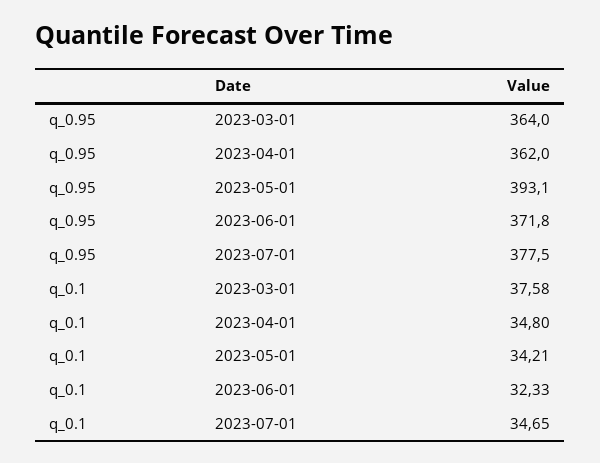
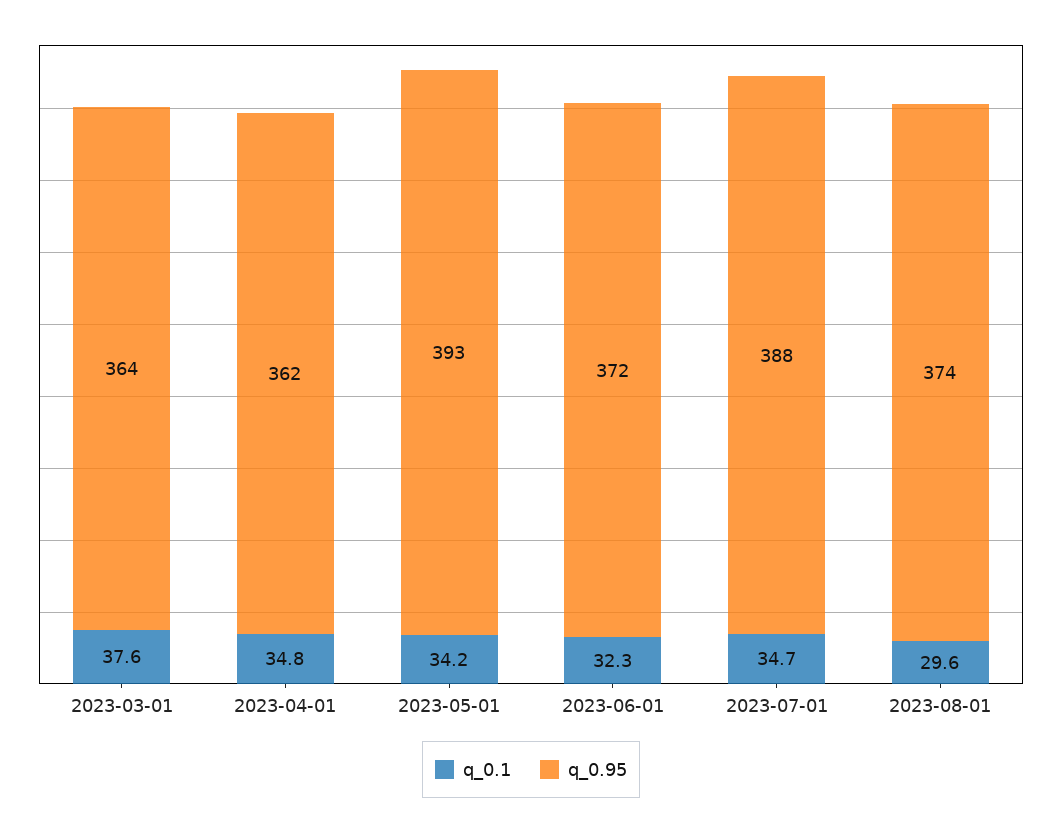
q_0.95, 2023-07-01: 377.5 -> 388
q_0.1, 2023-08-01: none -> 29.6
q_0.95, 2023-08-01: none -> 374

